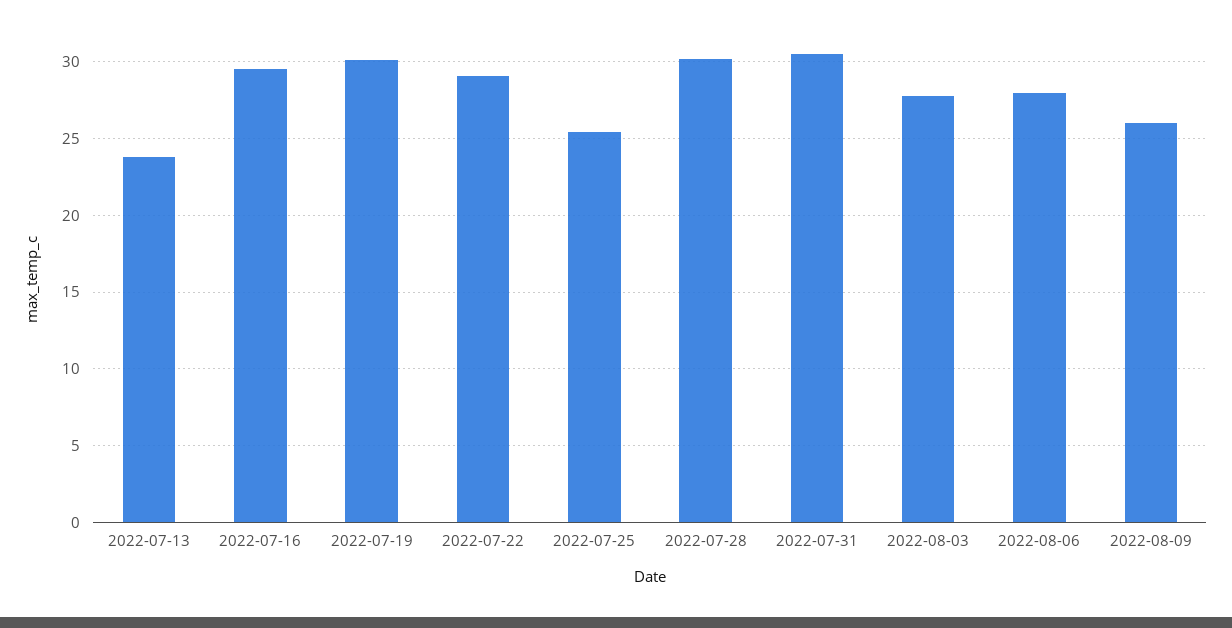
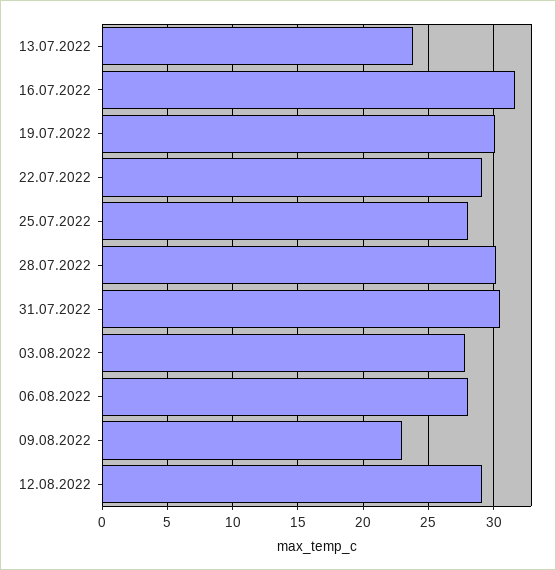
2022-07-16: 29.5 -> 31.5
2022-07-25: 25.5 -> 28
2022-08-09: 26 -> 23
12.08.2022: none -> 29

